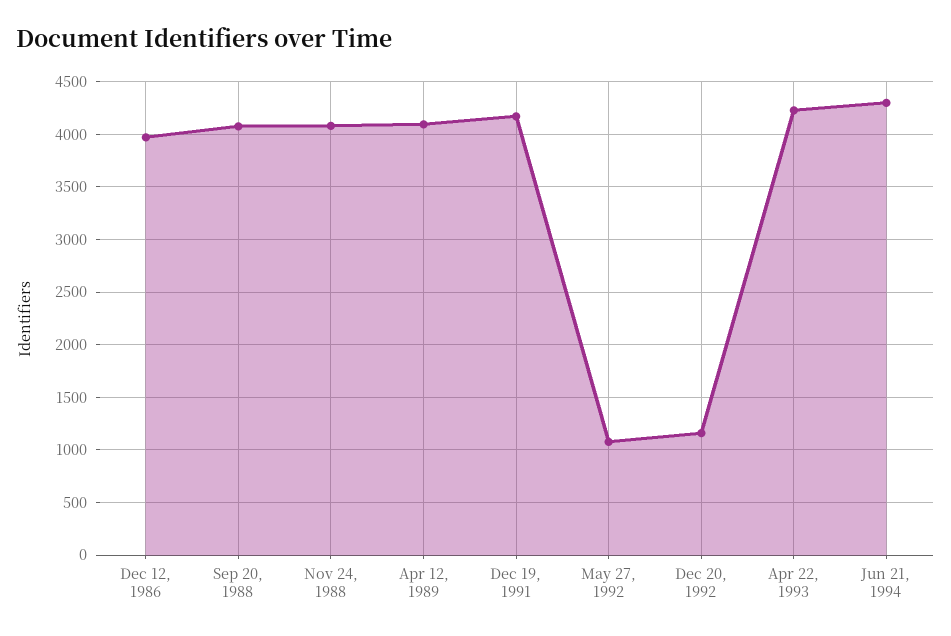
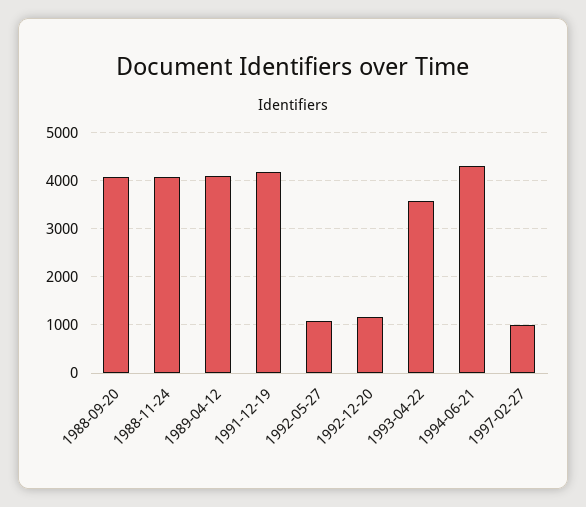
Dec 12, 1986: 4000 -> none
Apr 22, 1993: 4200 -> 3600
1997-02-27: none -> 1000

